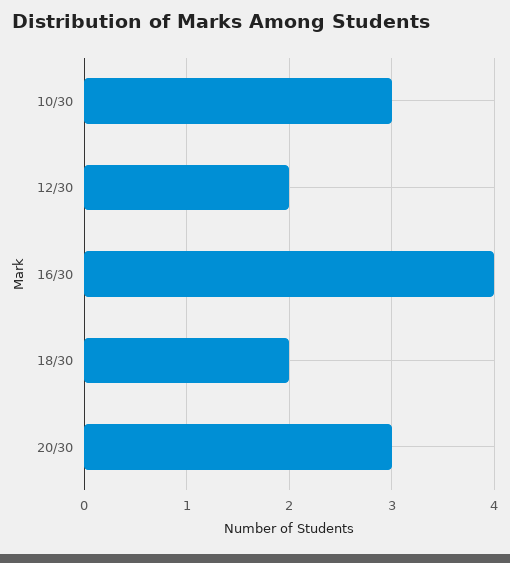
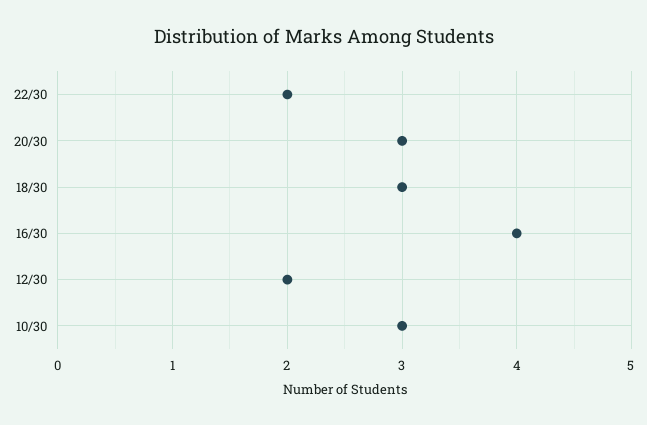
18/30: 2 -> 3
22/30: none -> 2

